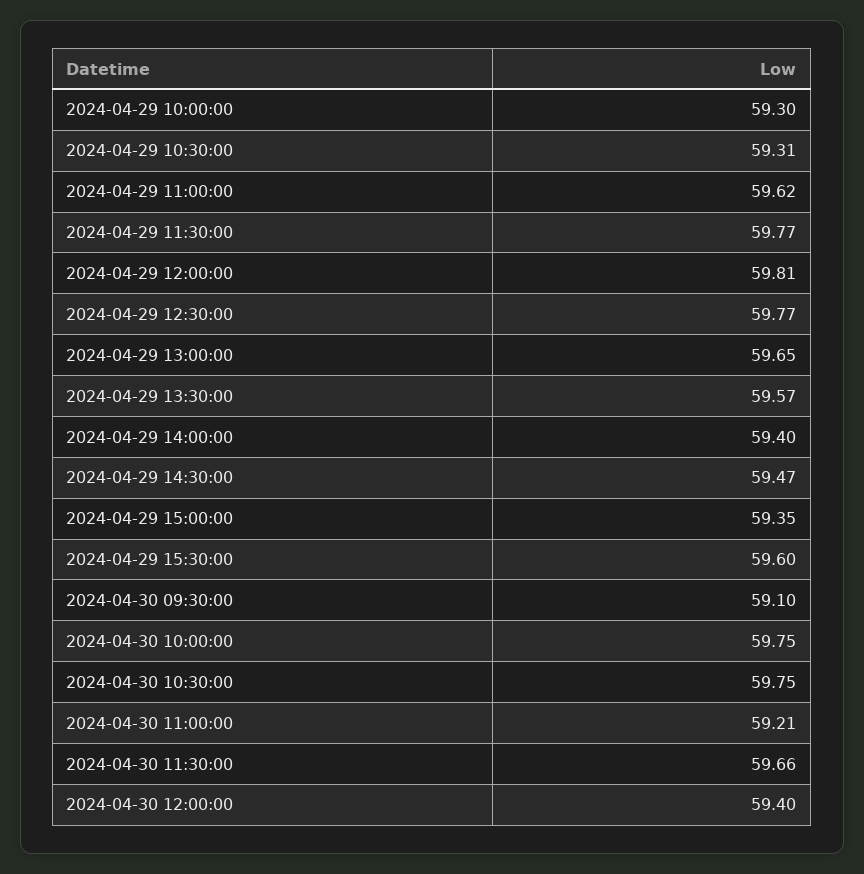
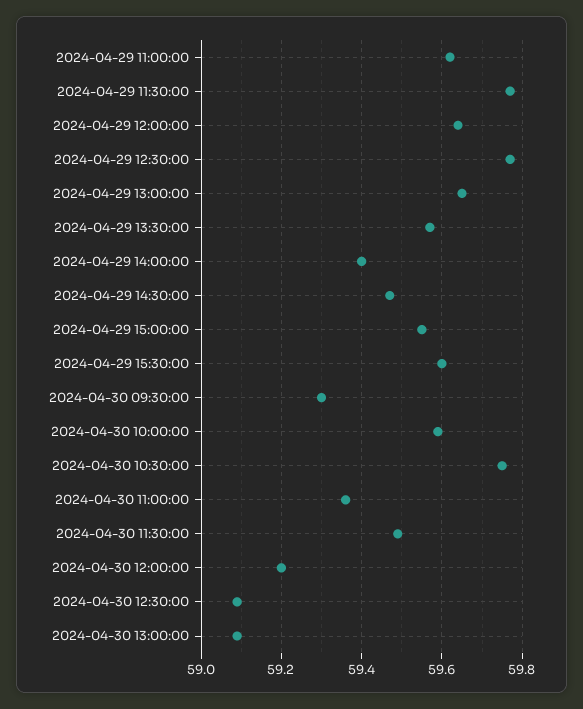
2024-04-29 10:00:00: 59.3 -> none
2024-04-29 10:30:00: 59.31 -> none
2024-04-29 12:00:00: 59.81 -> 59.65
2024-04-29 15:00:00: 59.35 -> 59.55
2024-04-30 09:30:00: 59.1 -> 59.3
2024-04-30 10:00:00: 59.75 -> 59.6
2024-04-30 11:00:00: 59.21 -> 59.35
2024-04-30 11:30:00: 59.66 -> 59.5
2024-04-30 12:00:00: 59.4 -> 59.2
2024-04-30 12:30:00: none -> 59.1
2024-04-30 13:00:00: none -> 59.1

